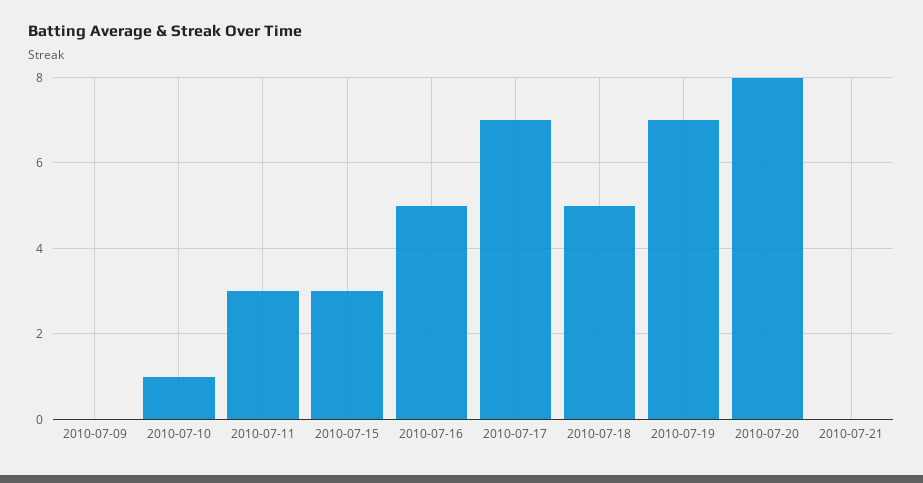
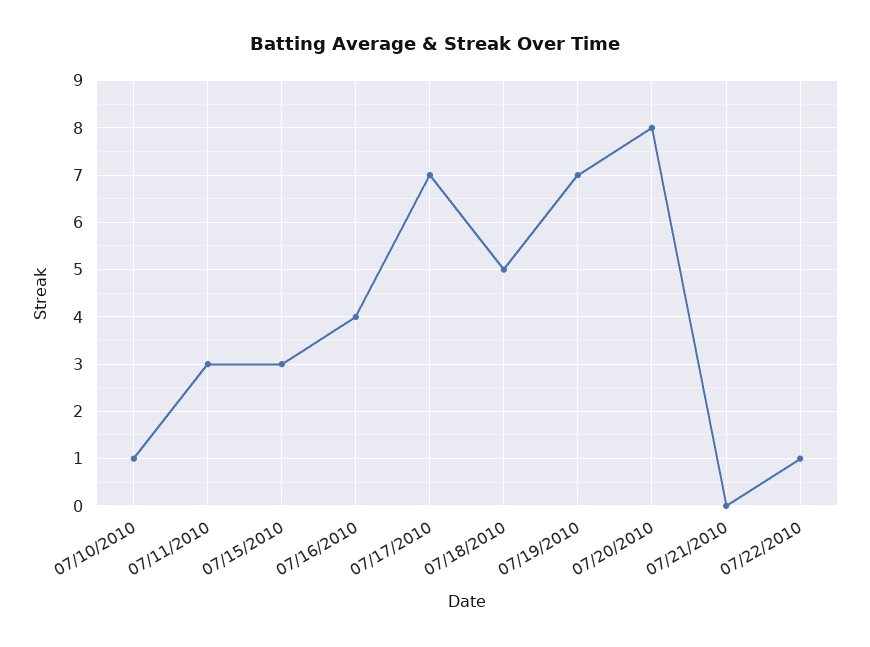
2010-07-09: 0 -> none
2010-07-16: 5 -> 4
07/22/2010: none -> 1

